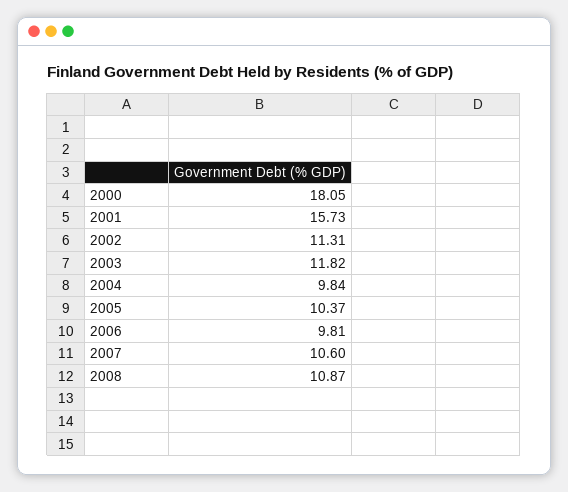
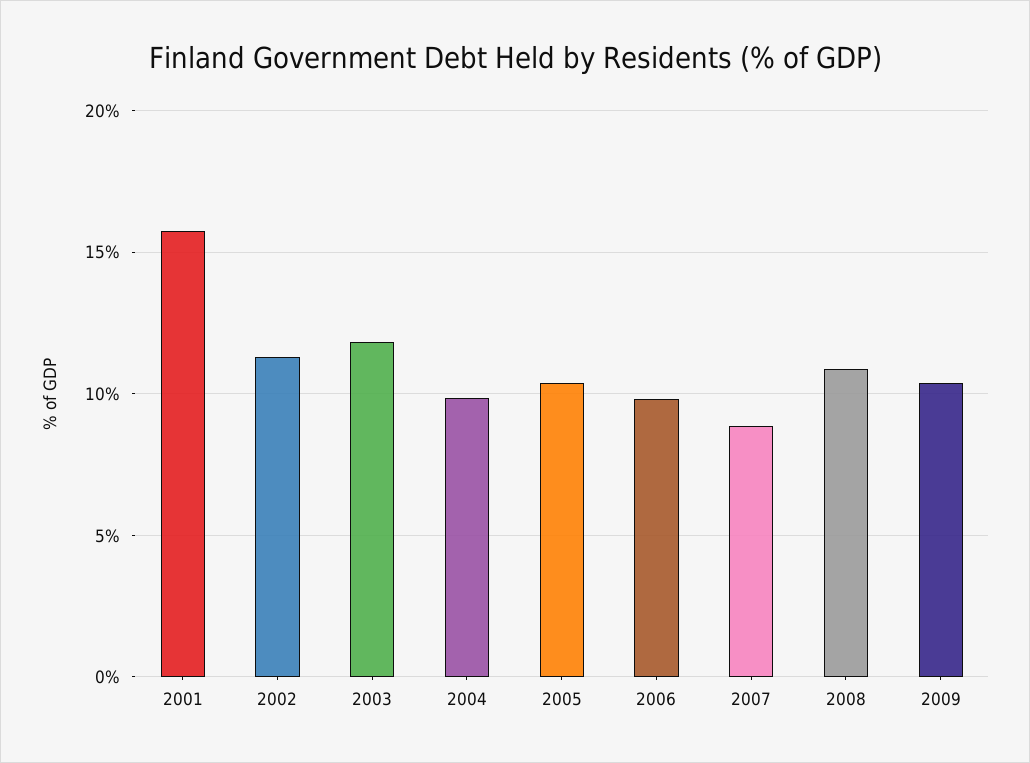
2000: 18.05 -> none
2007: 10.6 -> 9
2009: none -> 10.5

